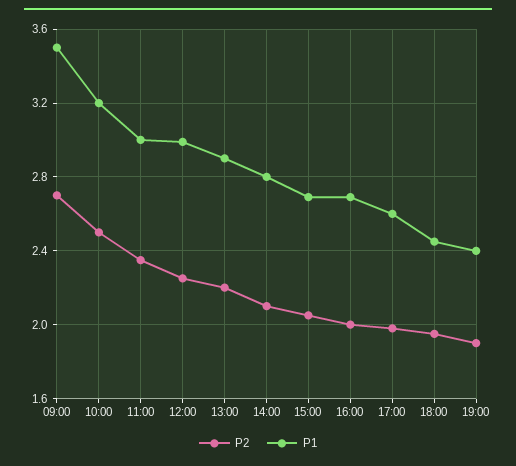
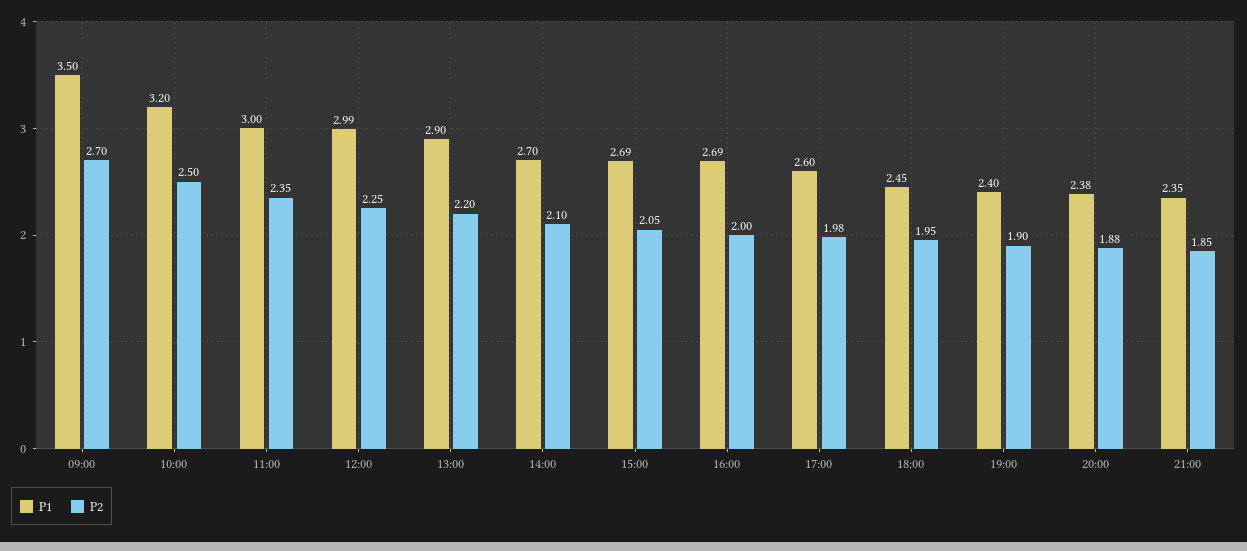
P1, 14:00: 2.8 -> 2.7
P1, 20:00: none -> 2.38
P2, 20:00: none -> 1.88
P1, 21:00: none -> 2.35
P2, 21:00: none -> 1.85

